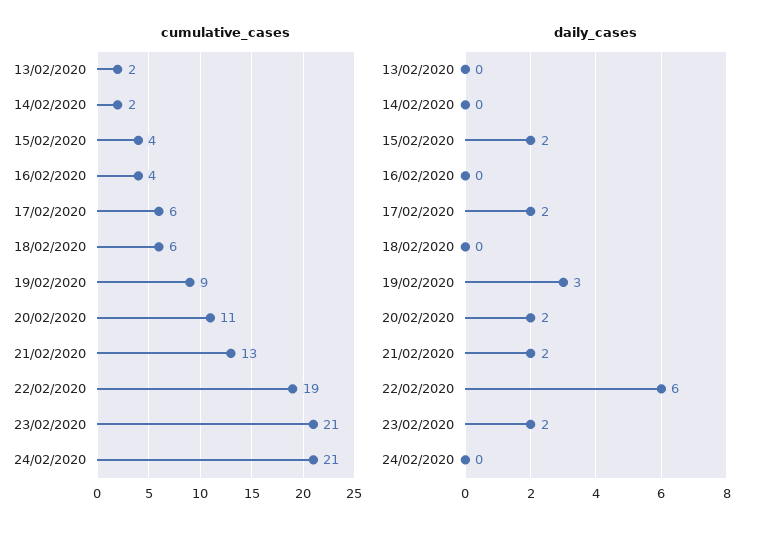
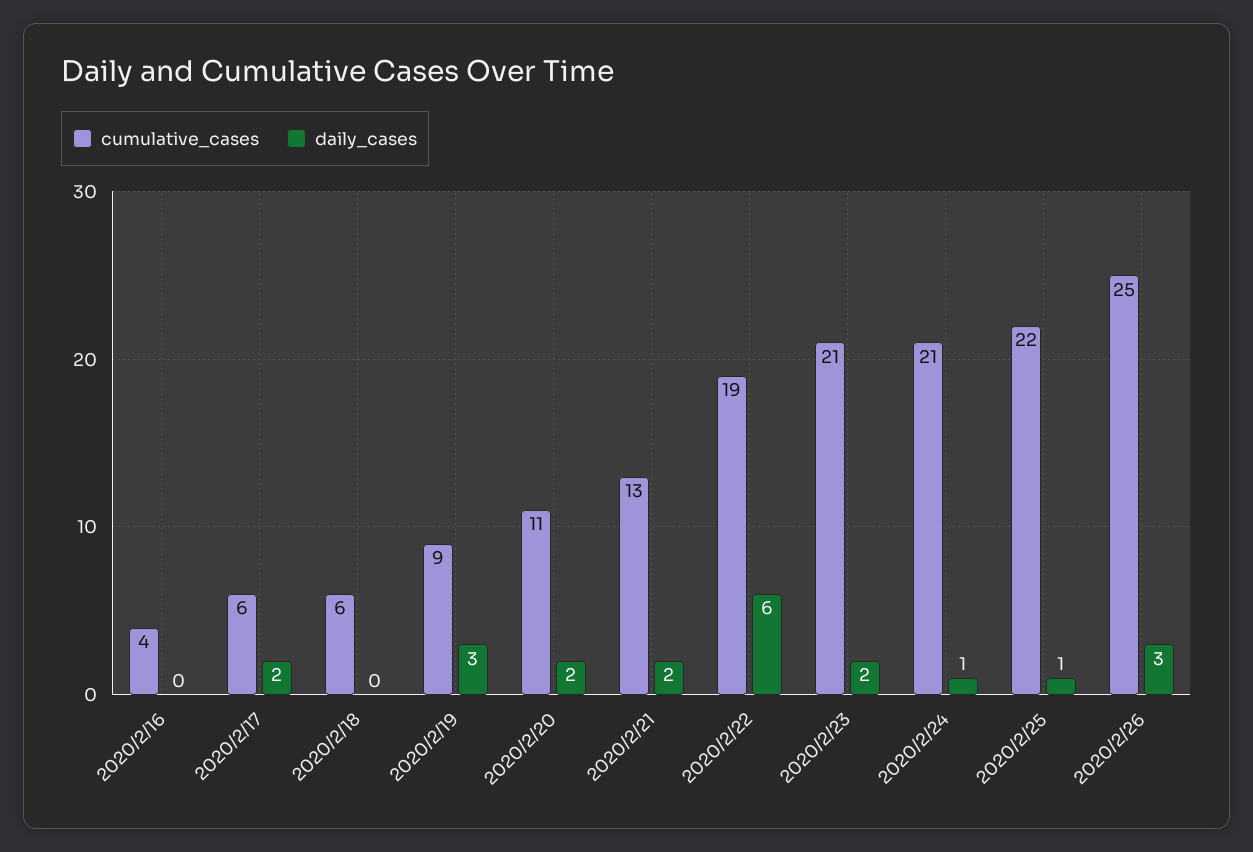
cumulative_cases, 13/02/2020: 2 -> none
cumulative_cases, 14/02/2020: 2 -> none
cumulative_cases, 15/02/2020: 4 -> none
daily_cases, 13/02/2020: 0 -> none
daily_cases, 14/02/2020: 0 -> none
daily_cases, 15/02/2020: 2 -> none
daily_cases, 24/02/2020: 0 -> 1
cumulative_cases, 2020/2/25: none -> 22
daily_cases, 2020/2/25: none -> 1
cumulative_cases, 2020/2/26: none -> 25
daily_cases, 2020/2/26: none -> 3

